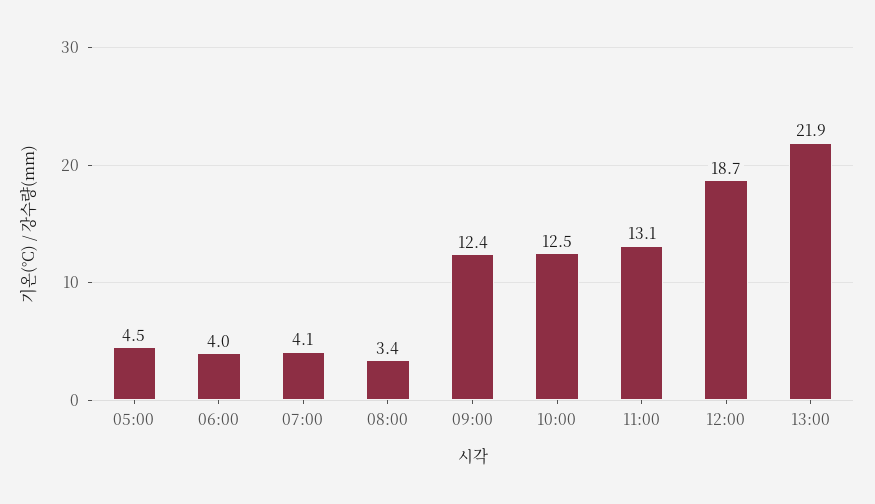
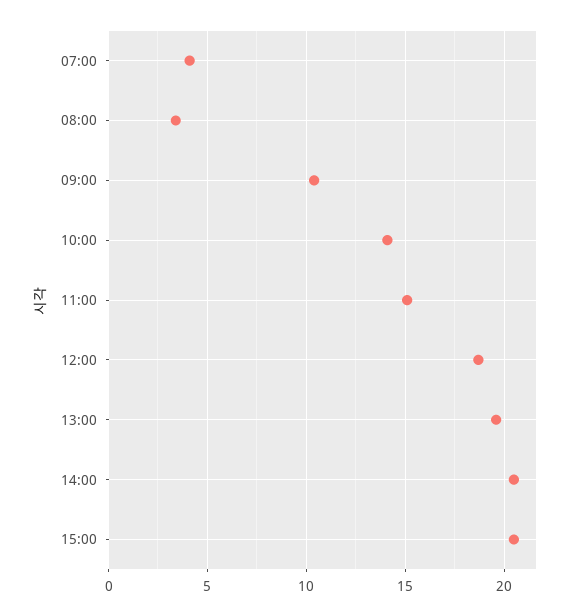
05:00: 4.5 -> none
06:00: 4 -> none
09:00: 12.4 -> 10.5
10:00: 12.5 -> 14
11:00: 13.1 -> 15
13:00: 21.9 -> 19.5
14:00: none -> 20.5
15:00: none -> 20.5

